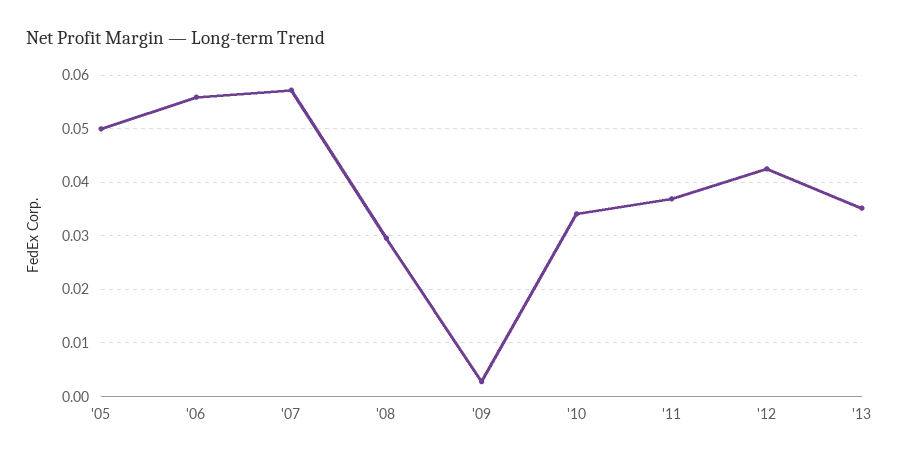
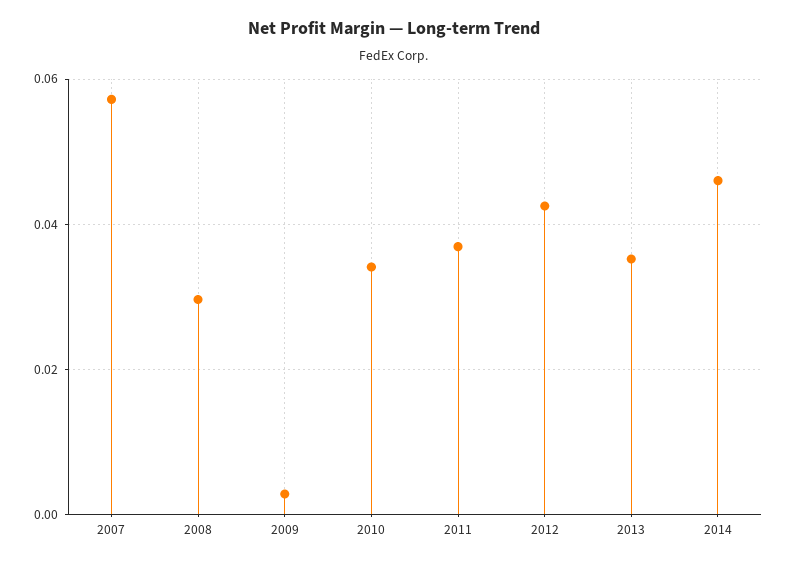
'05: 0.05 -> none
'06: 0.056 -> none
2014: none -> 0.046

